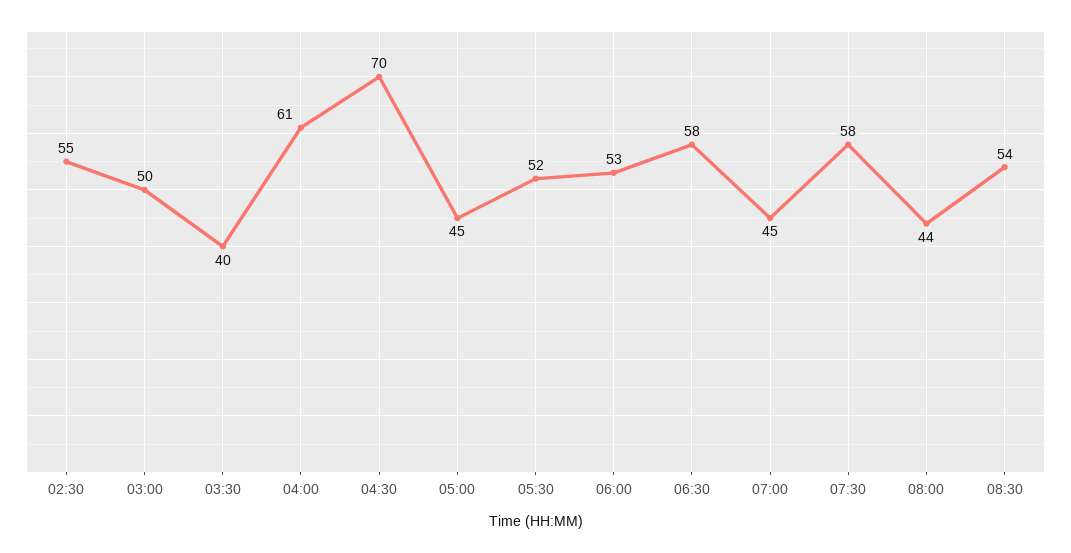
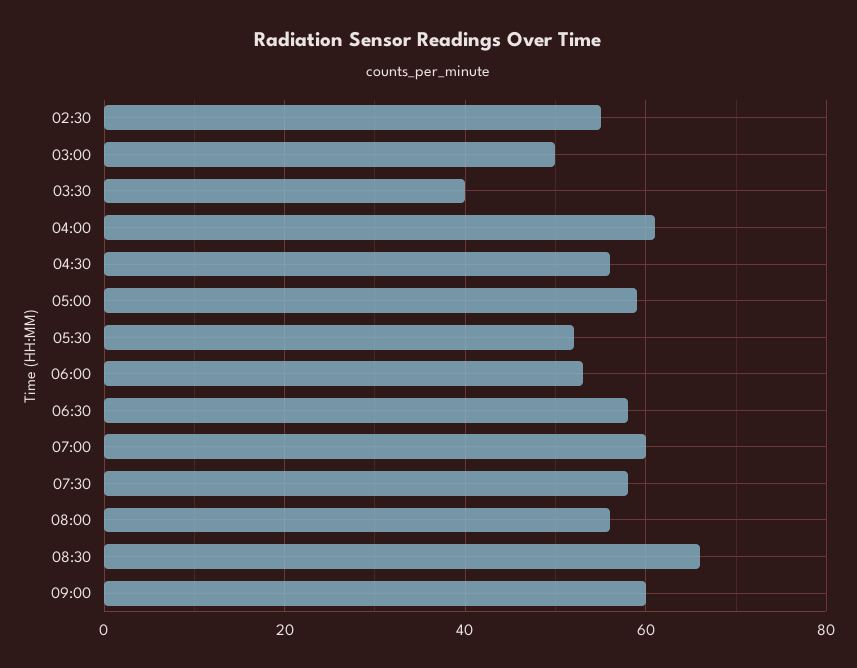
04:30: 70 -> 55
05:00: 45 -> 60
07:00: 45 -> 60
08:00: 44 -> 55
08:30: 54 -> 65
09:00: none -> 60

